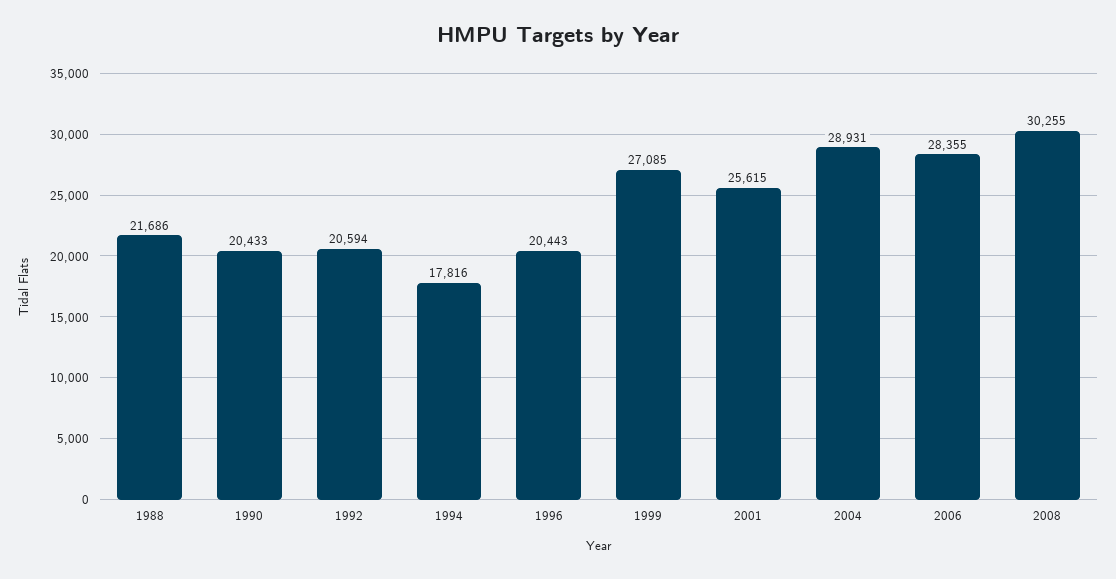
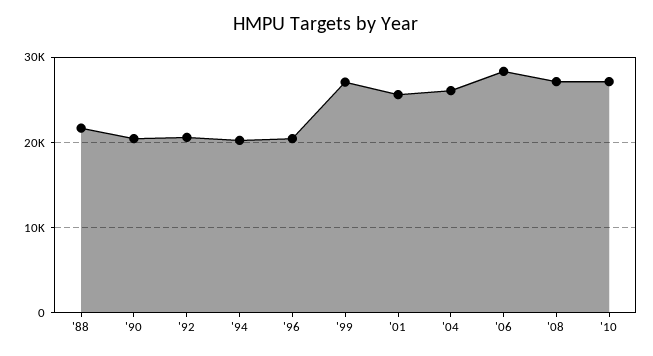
1994: 17816 -> 20000
2004: 28931 -> 26000
2008: 30255 -> 27000
'10: none -> 27000

